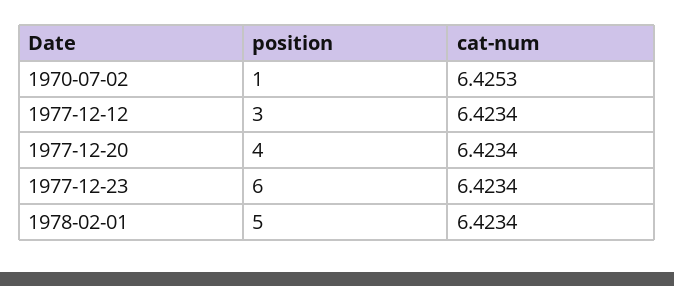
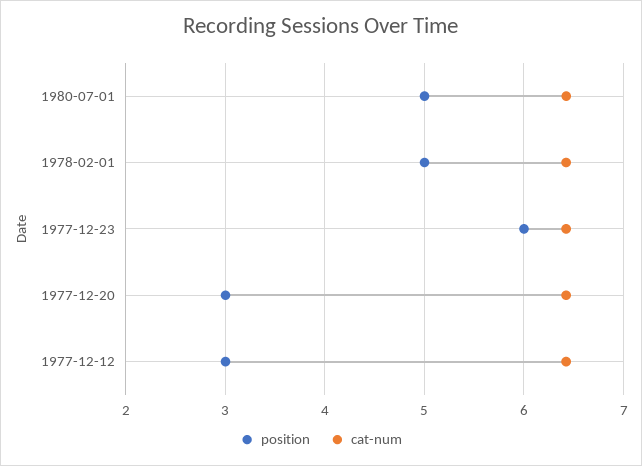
position, 1970-07-02: 1 -> none
cat-num, 1970-07-02: 6.4253 -> none
position, 1977-12-20: 4 -> 3
position, 1980-07-01: none -> 5
cat-num, 1980-07-01: none -> 6.4

